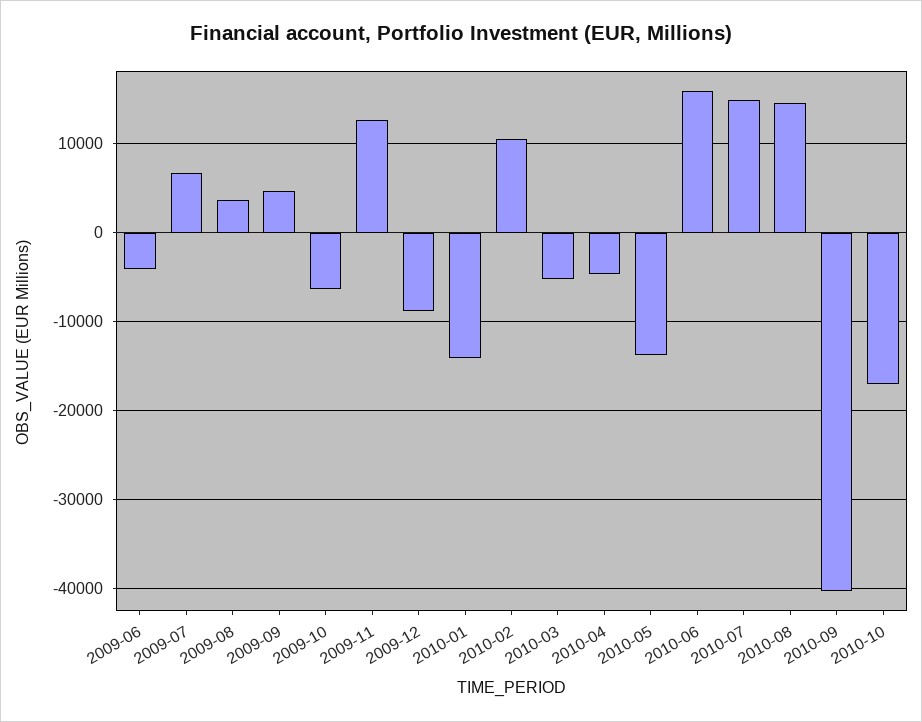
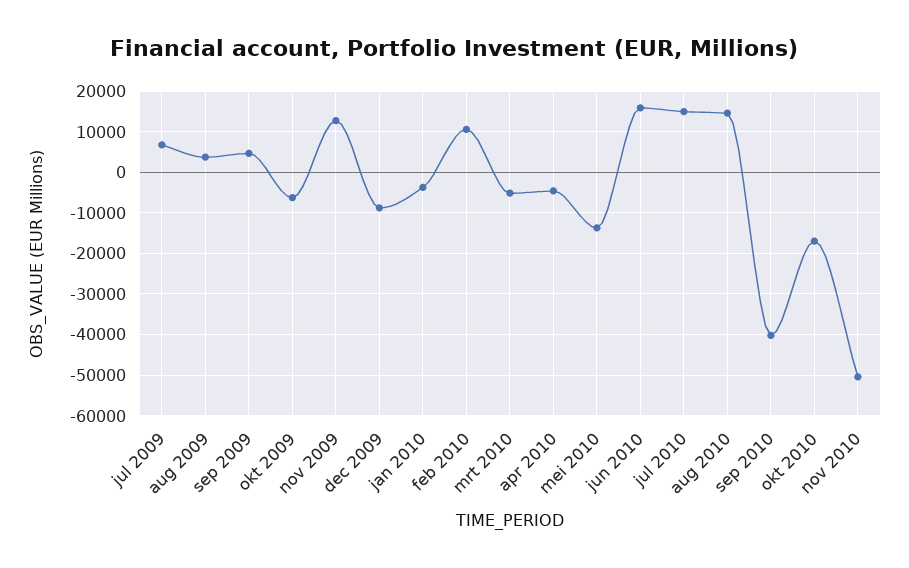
2009-06: -4000 -> none
2010-01: -14000 -> -4000
nov 2010: none -> -50000

